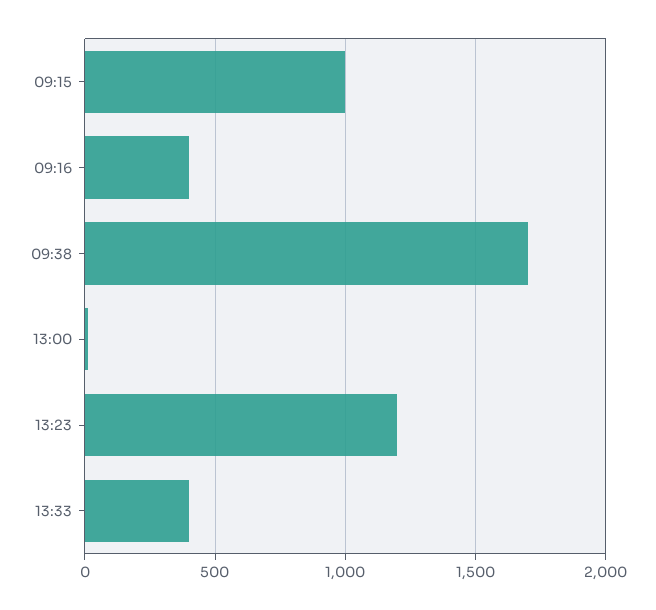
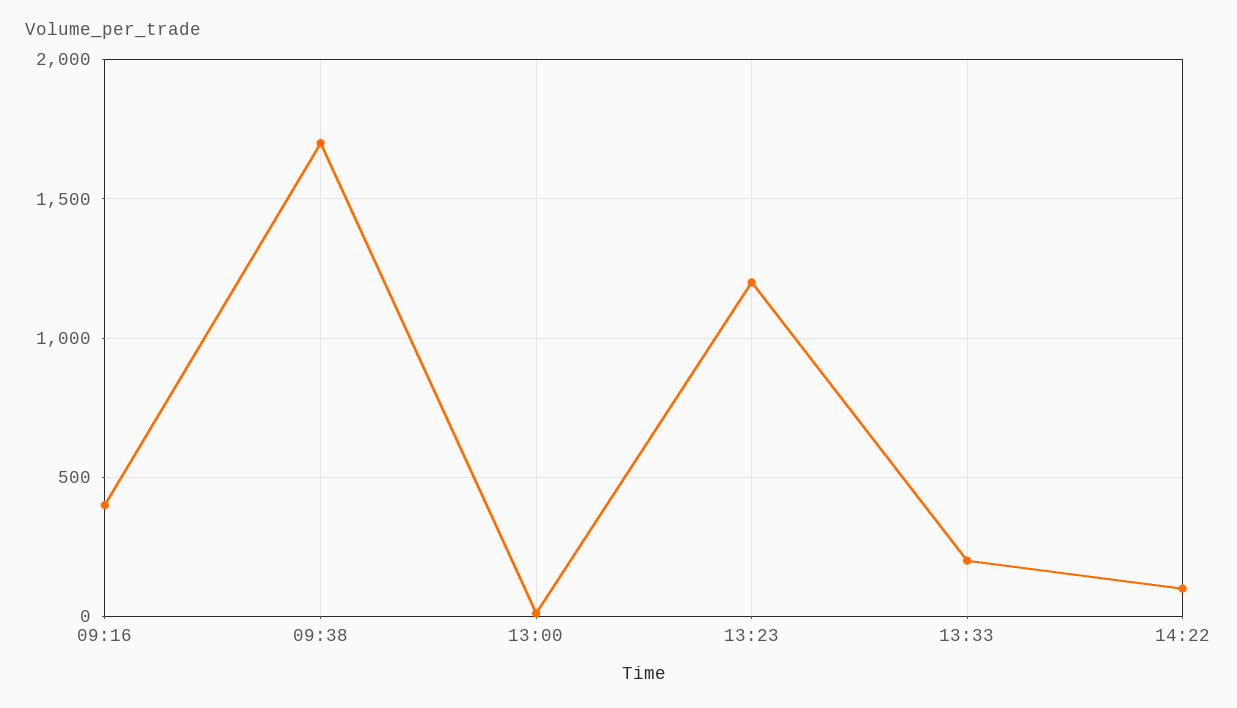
09:15: 1000 -> none
13:33: 400 -> 200
14:22: none -> 100

